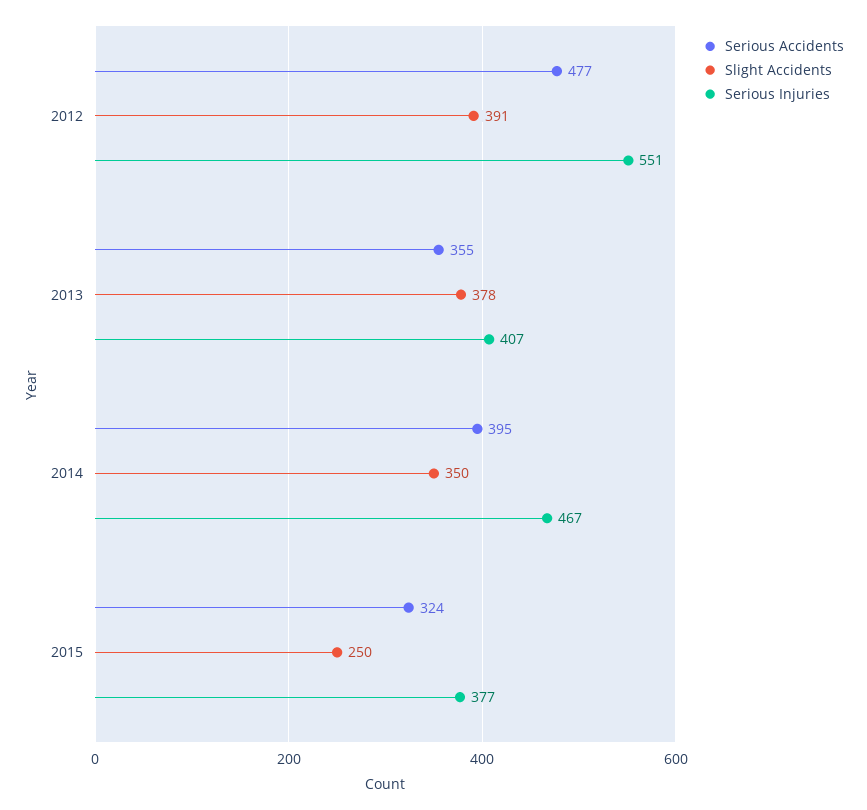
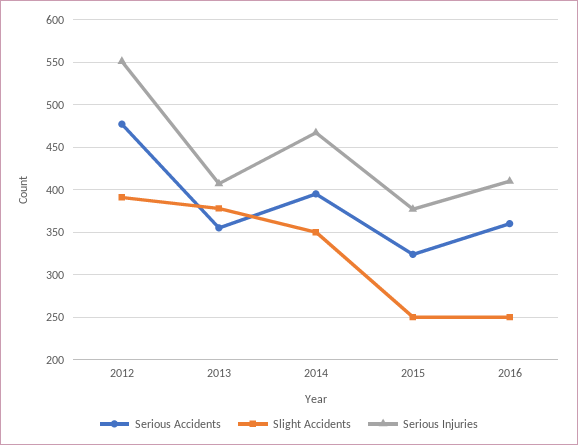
Serious Accidents, 2016: none -> 360
Slight Accidents, 2016: none -> 250
Serious Injuries, 2016: none -> 410

